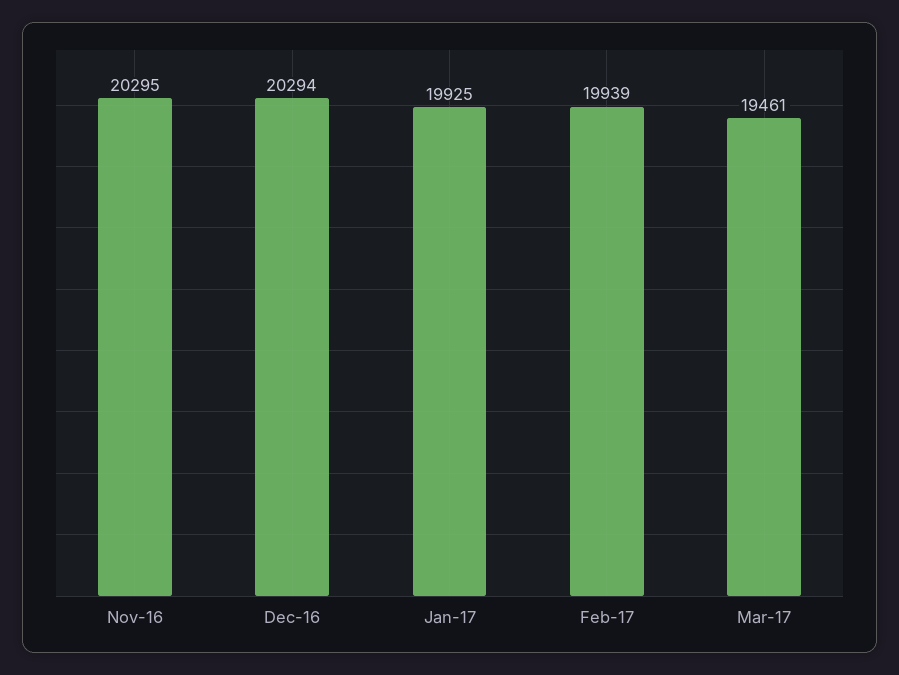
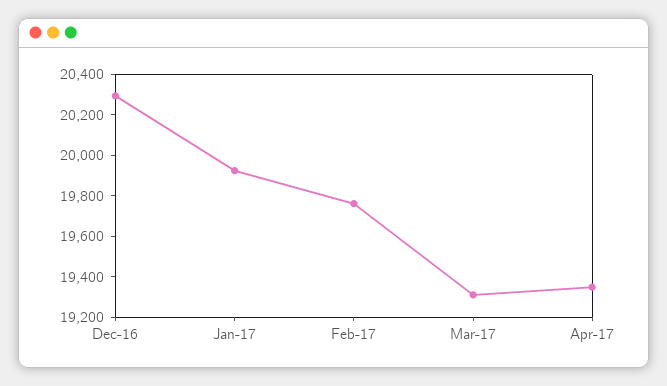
Nov-16: 20295 -> none
Feb-17: 19939 -> 19750
Mar-17: 19461 -> 19300
Apr-17: none -> 19350

